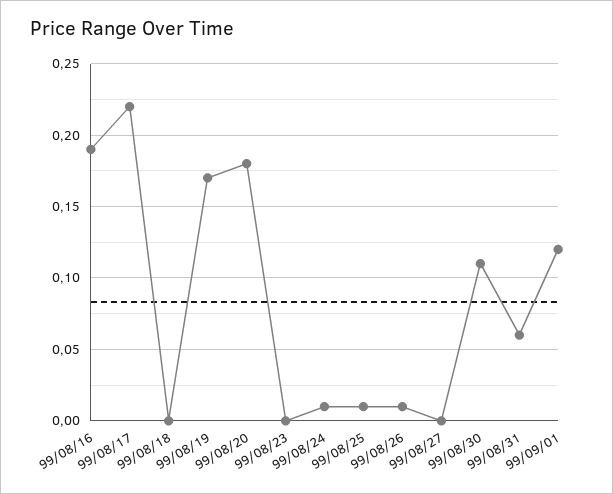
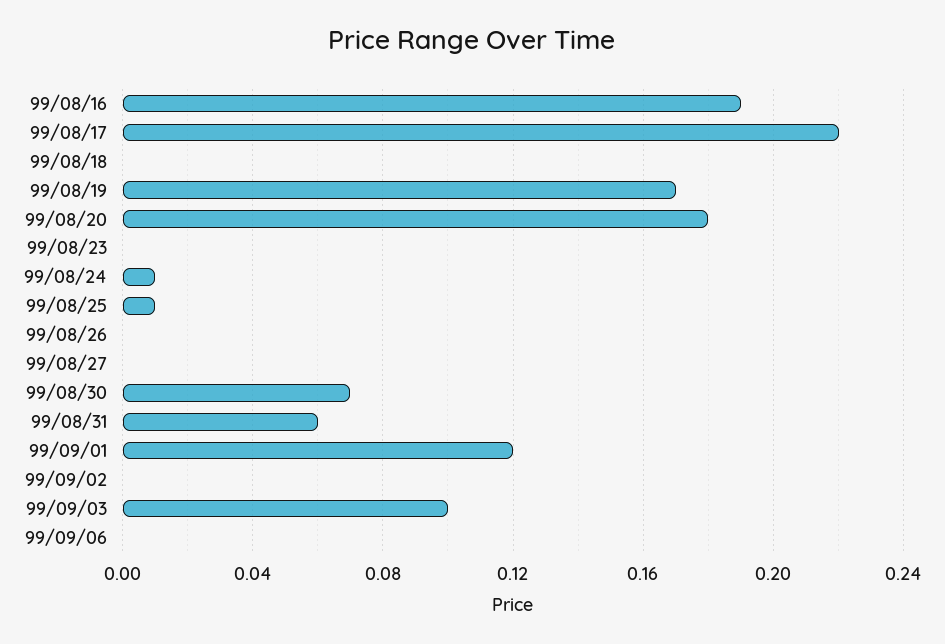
99/08/26: 0.01 -> 0
99/08/30: 0.11 -> 0.07
99/09/02: none -> 0
99/09/03: none -> 0.1
99/09/06: none -> 0

